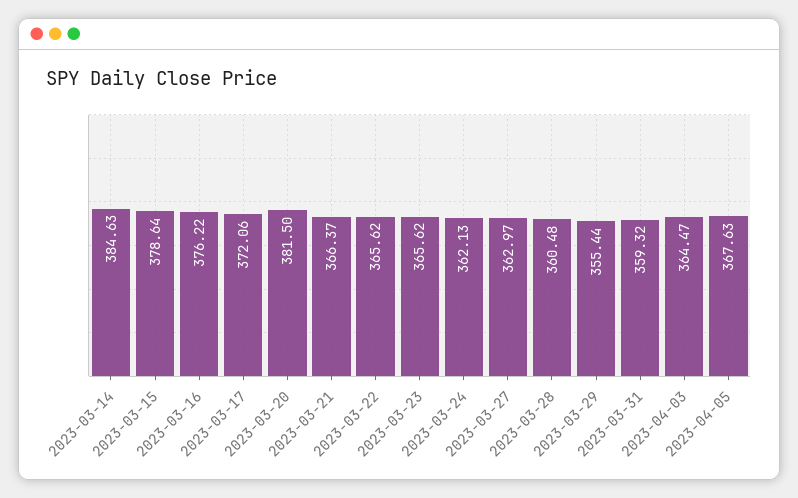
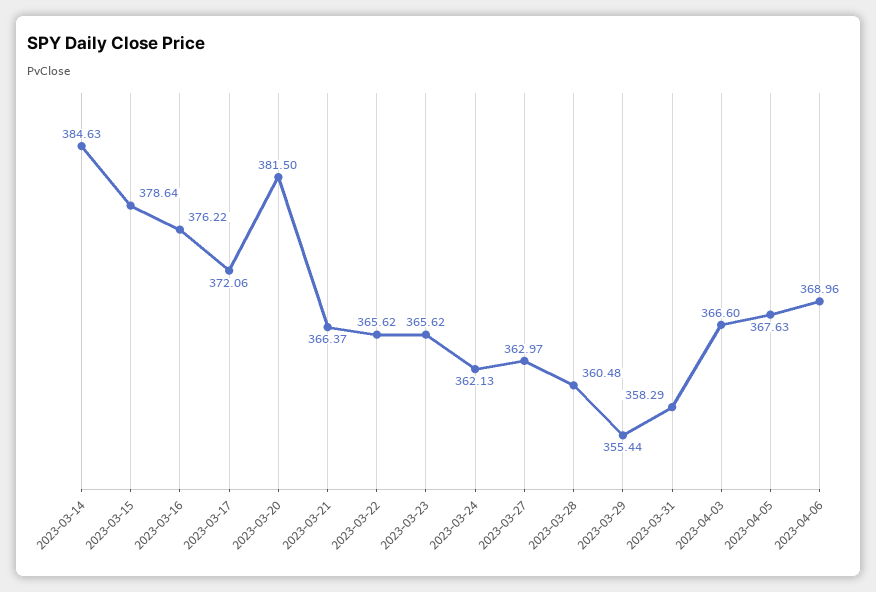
2023-03-31: 359.32 -> 358.29
2023-04-03: 364.47 -> 366.6
2023-04-06: none -> 368.96

